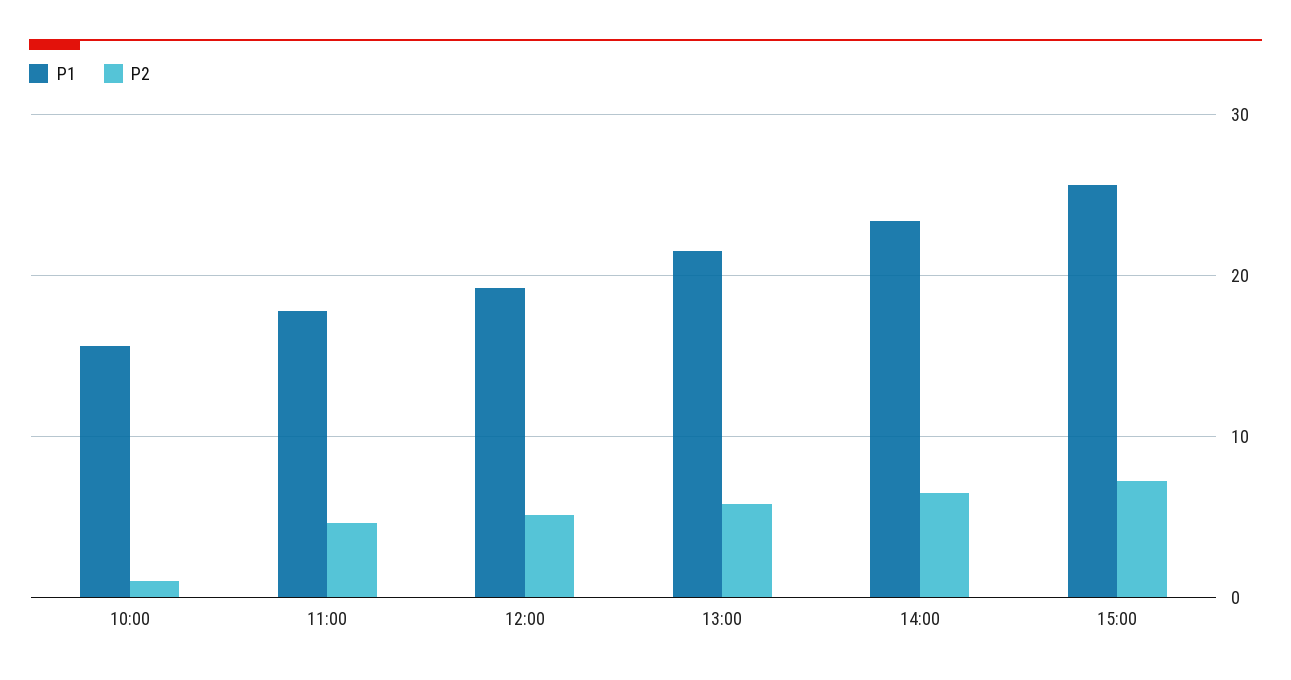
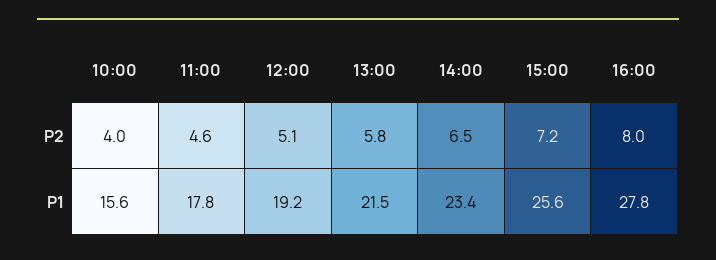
P2, 10:00: 1 -> 4
P2, 16:00: none -> 8
P1, 16:00: none -> 27.8

